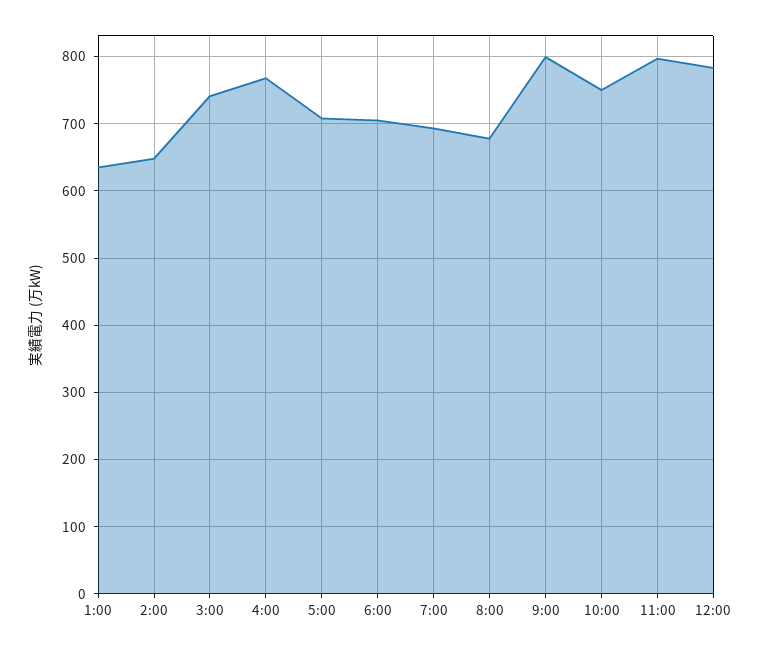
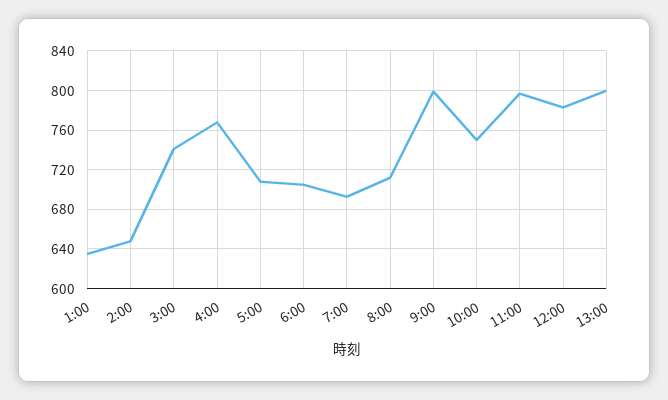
8:00: 680 -> 710
13:00: none -> 800

